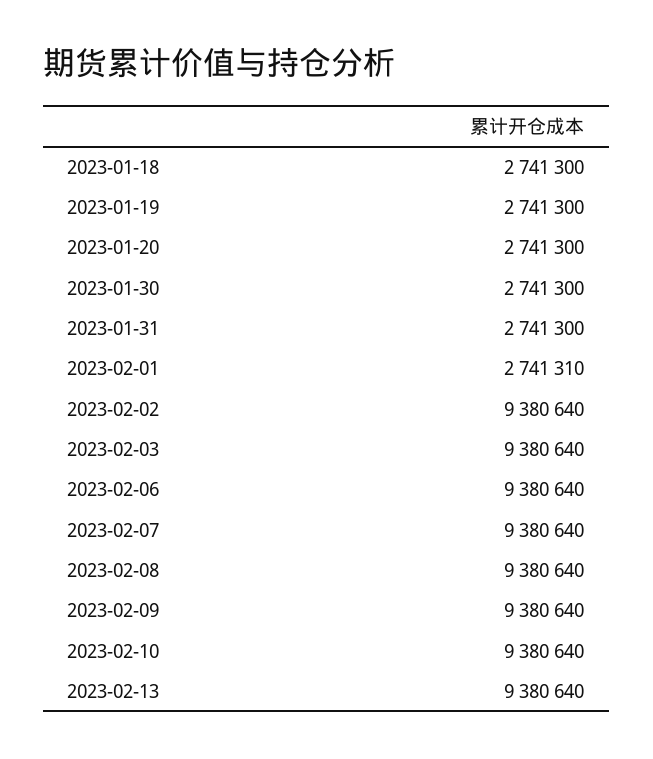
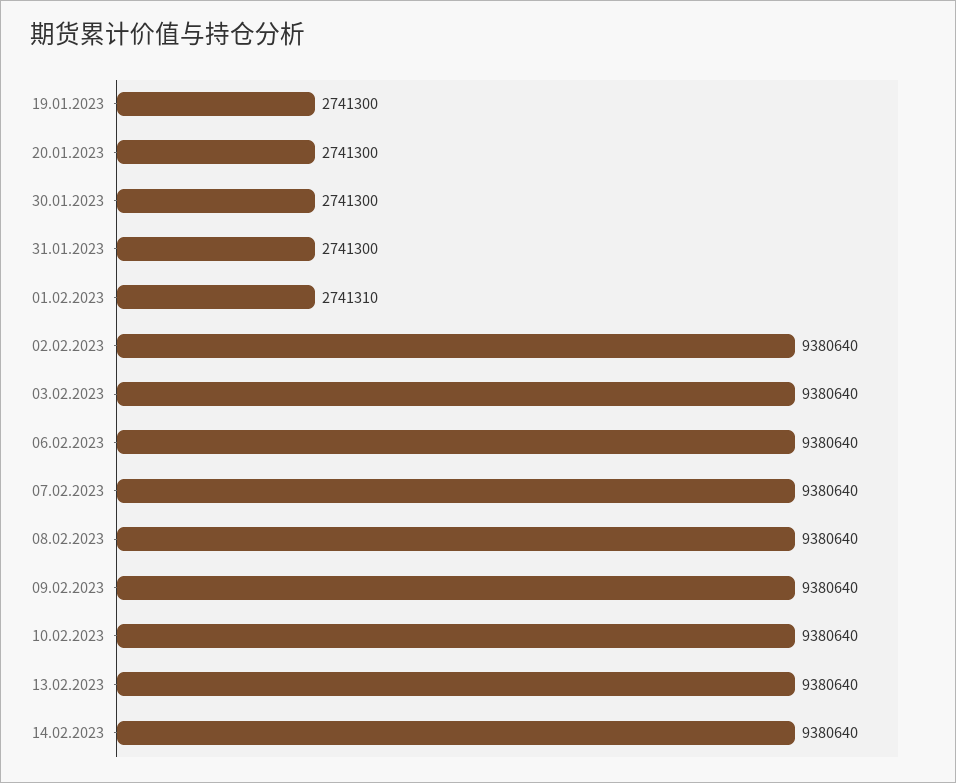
2023-01-18: 2741300 -> none
14.02.2023: none -> 9380640

